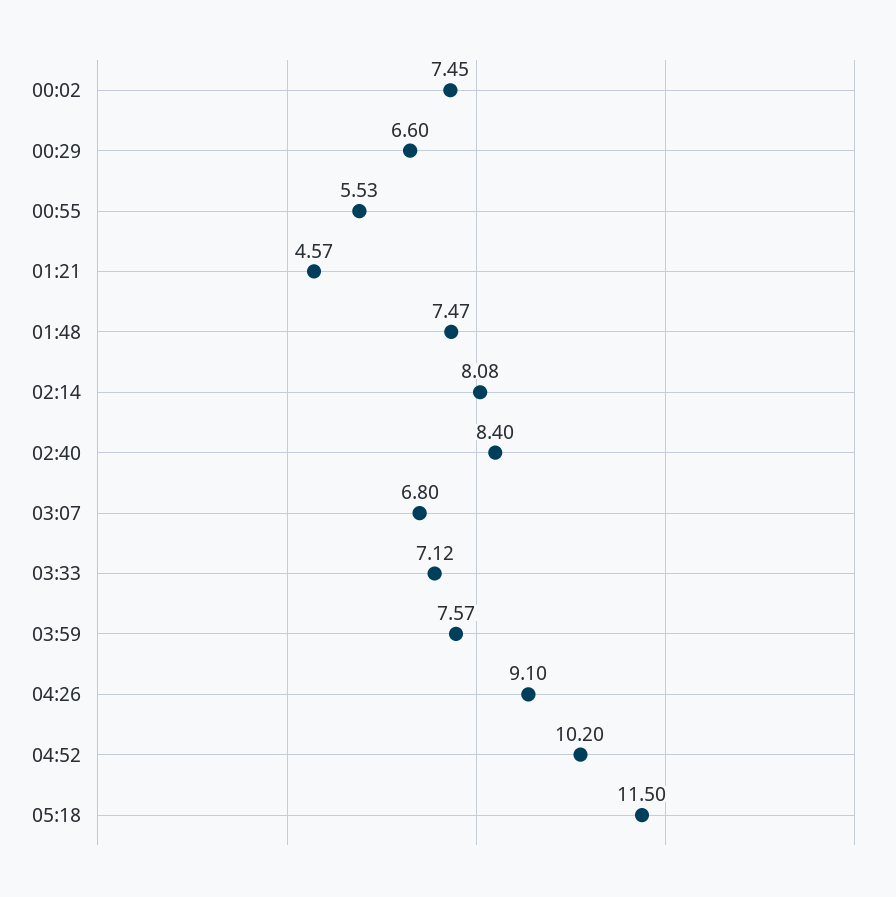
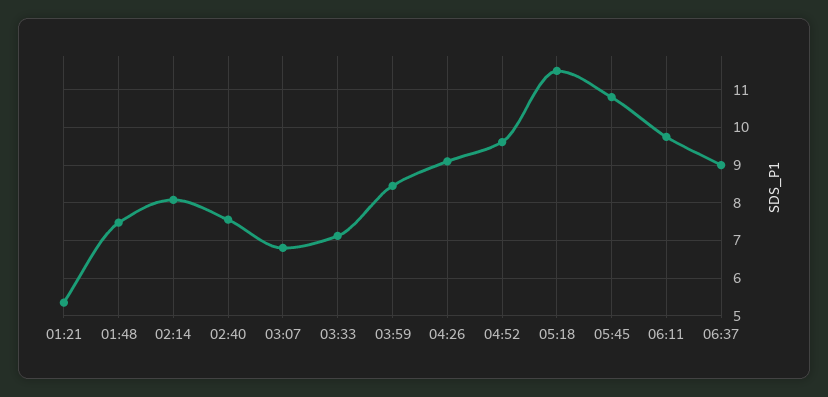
00:02: 7.45 -> none
00:29: 6.6 -> none
00:55: 5.53 -> none
01:21: 4.57 -> 5.4
02:40: 8.4 -> 7.6
03:59: 7.57 -> 8.4
04:52: 10.2 -> 9.6
05:45: none -> 10.8
06:11: none -> 9.8
06:37: none -> 9

